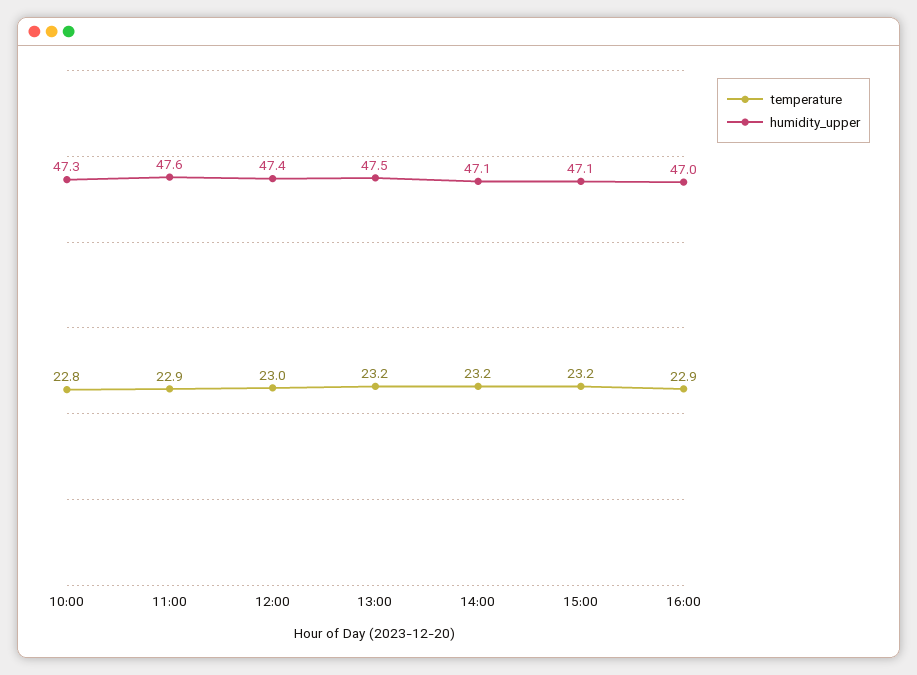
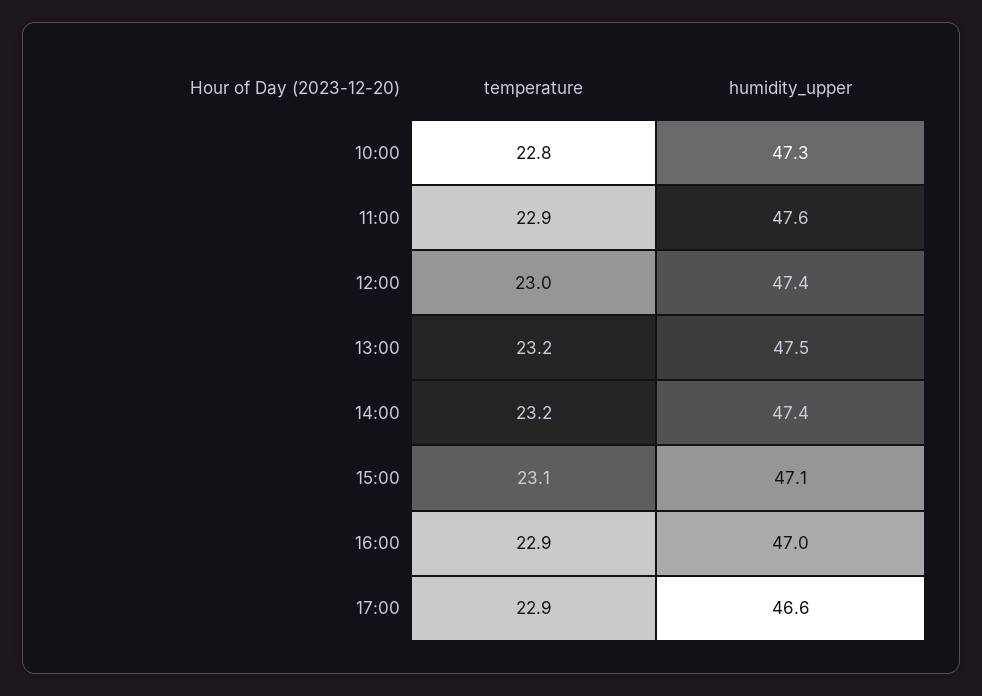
humidity_upper, 14:00: 47.1 -> 47.4
temperature, 15:00: 23.2 -> 23.1
temperature, 17:00: none -> 22.9
humidity_upper, 17:00: none -> 46.6

